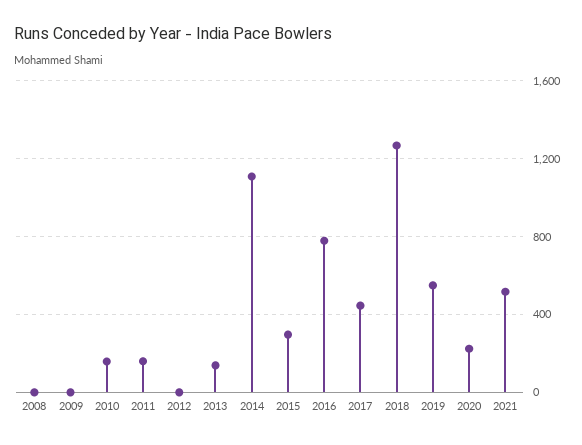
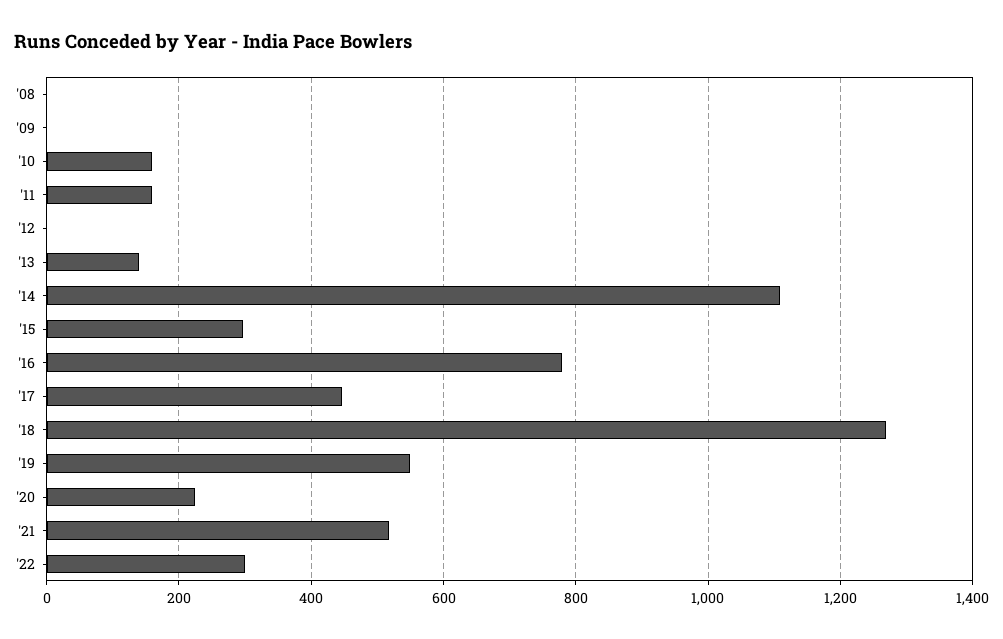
'22: none -> 300

